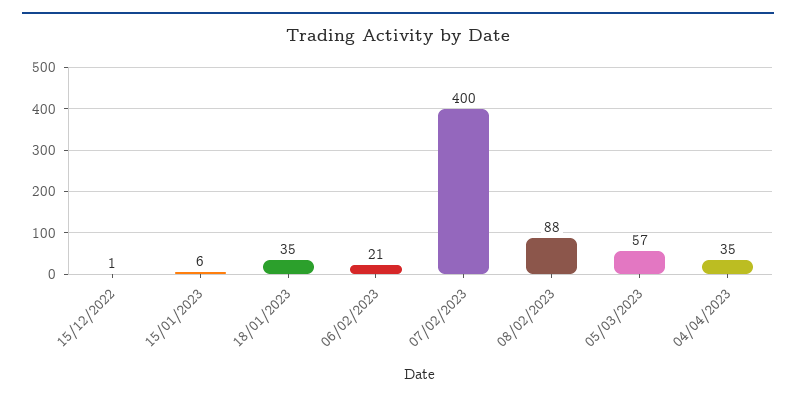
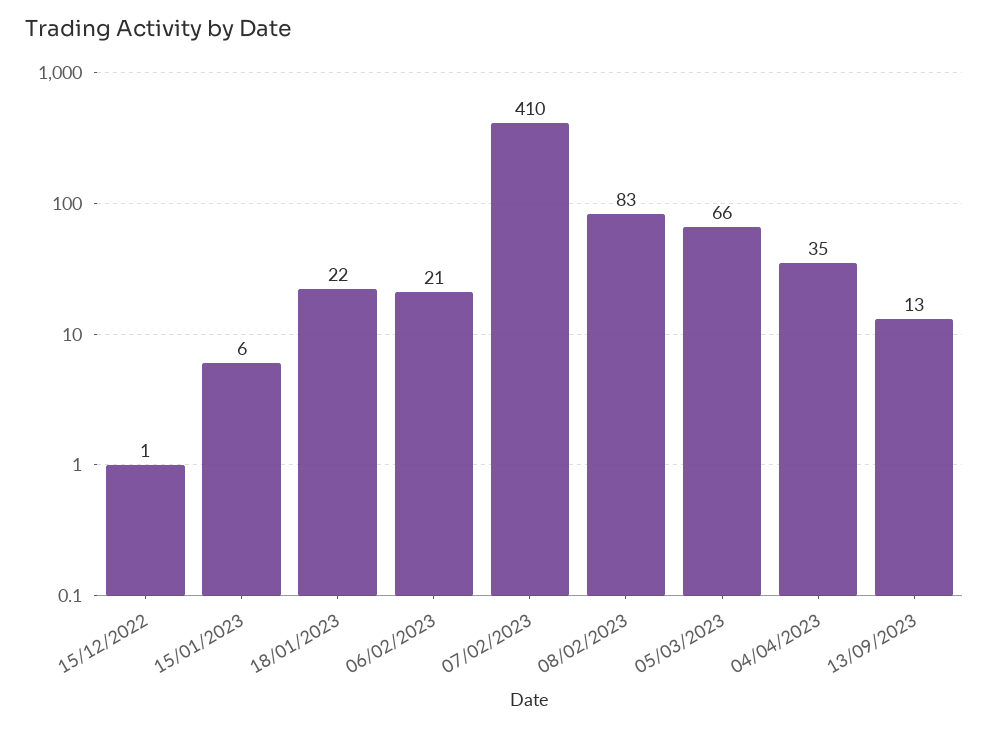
18/01/2023: 35 -> 22
07/02/2023: 400 -> 410
08/02/2023: 88 -> 83
05/03/2023: 57 -> 66
13/09/2023: none -> 13

